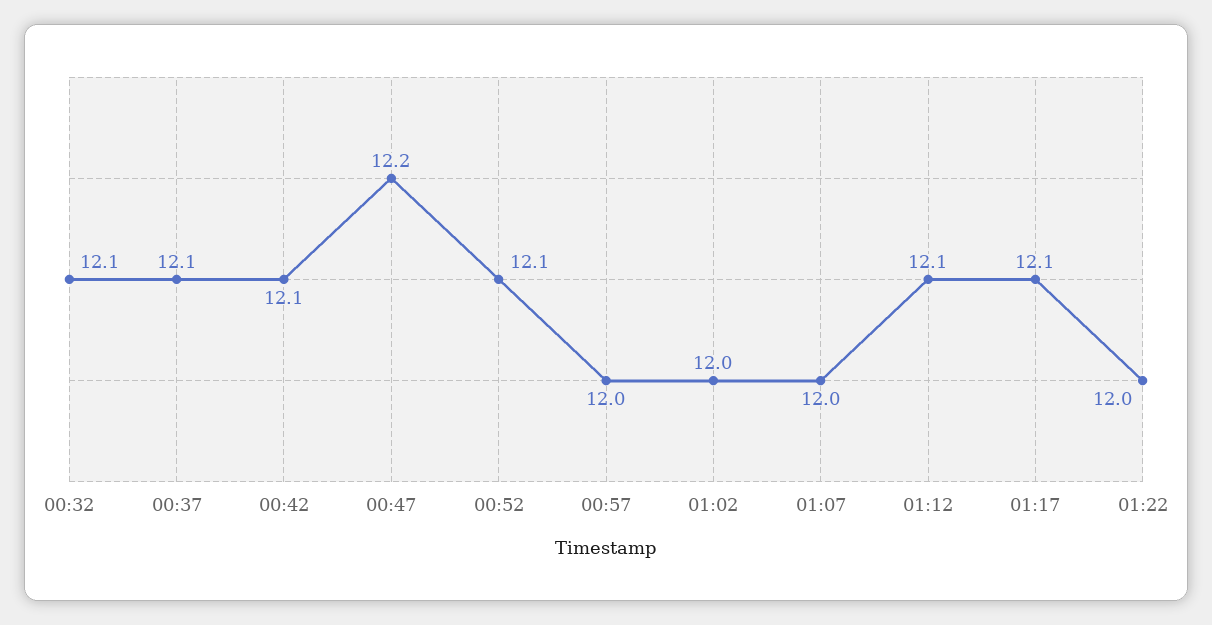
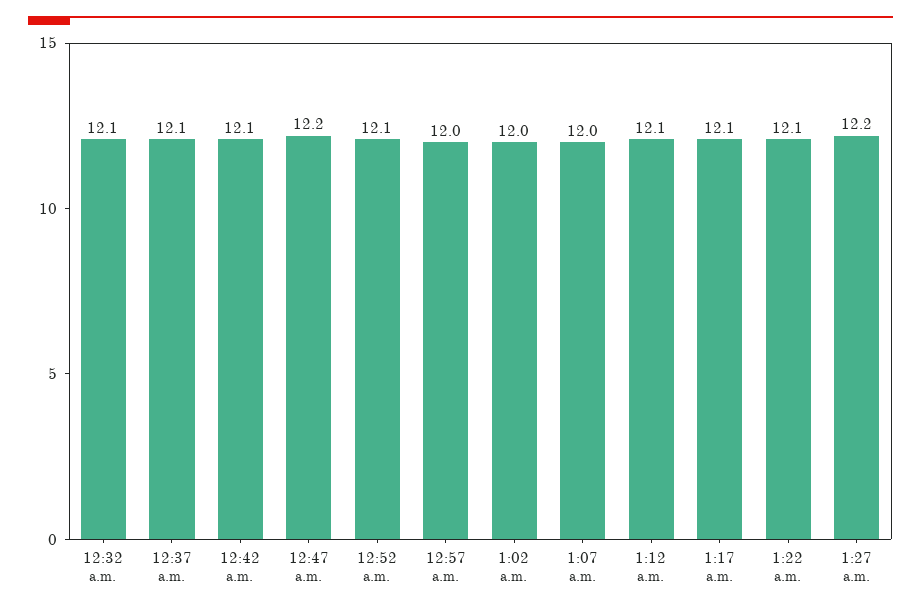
01:22: 12 -> 12.1
1:27 a.m.: none -> 12.2

